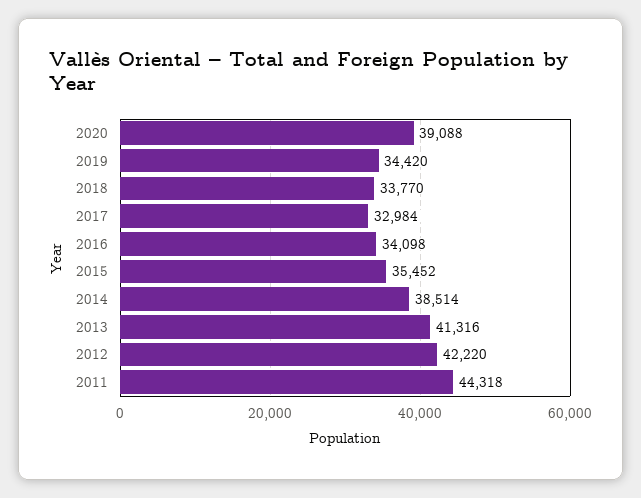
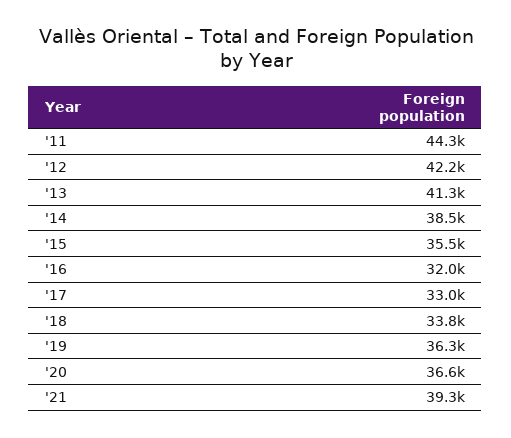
2020: 39088 -> 36600
2019: 34420 -> 36300
2016: 34098 -> 32000
'21: none -> 39300

